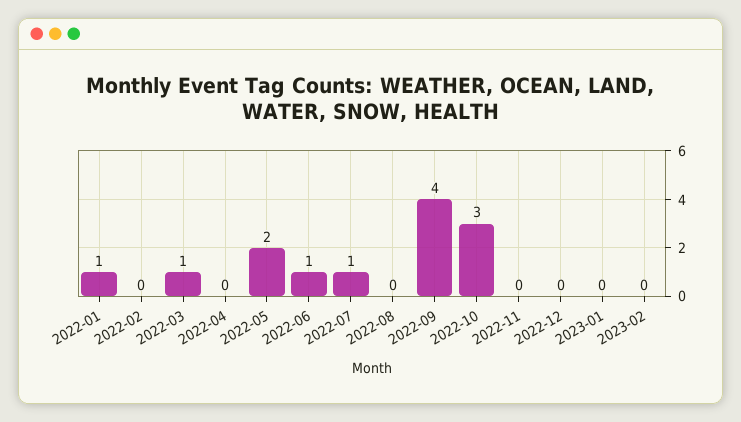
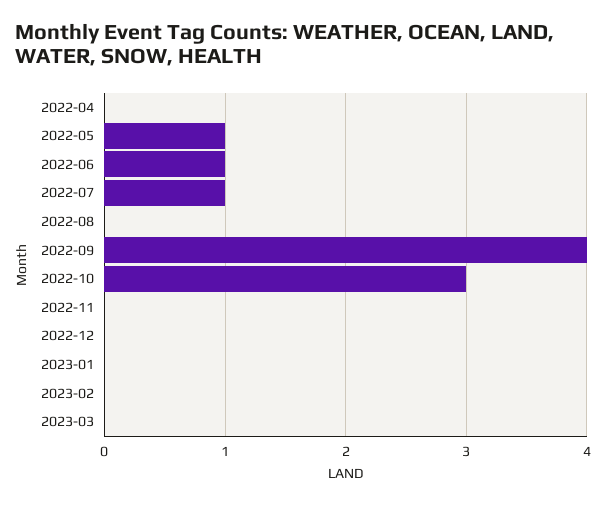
2022-01: 1 -> none
2022-02: 0 -> none
2022-03: 1 -> none
2022-05: 2 -> 1
2023-03: none -> 0

